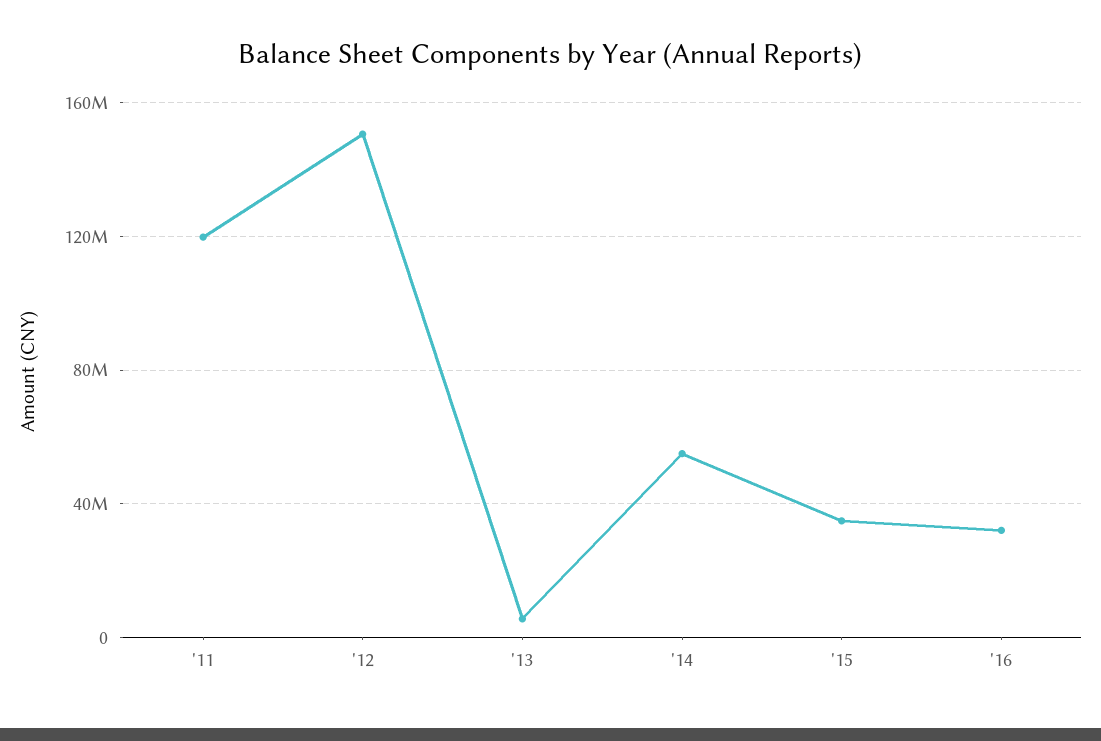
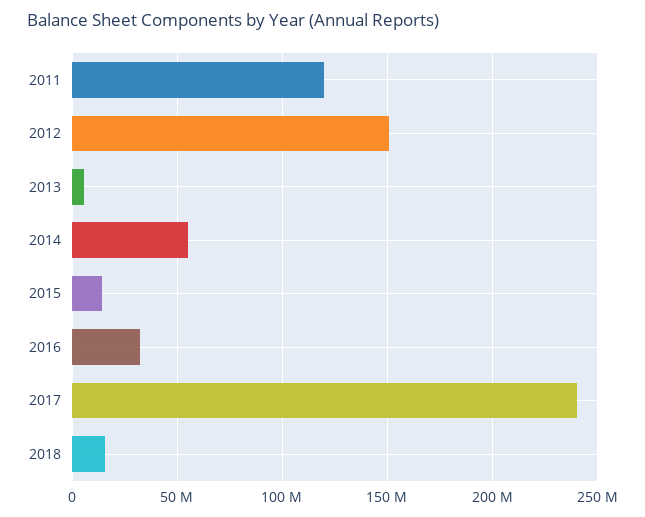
'15: 35000000 -> 15000000
2017: none -> 240000000
2018: none -> 15000000

